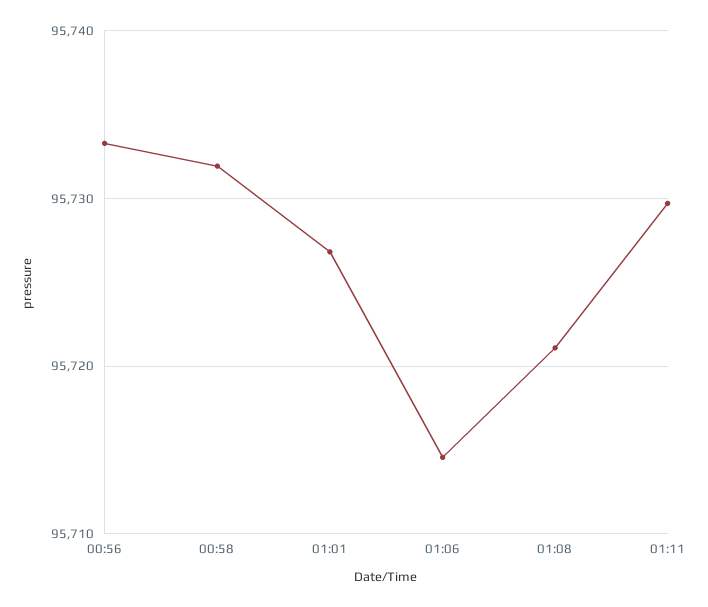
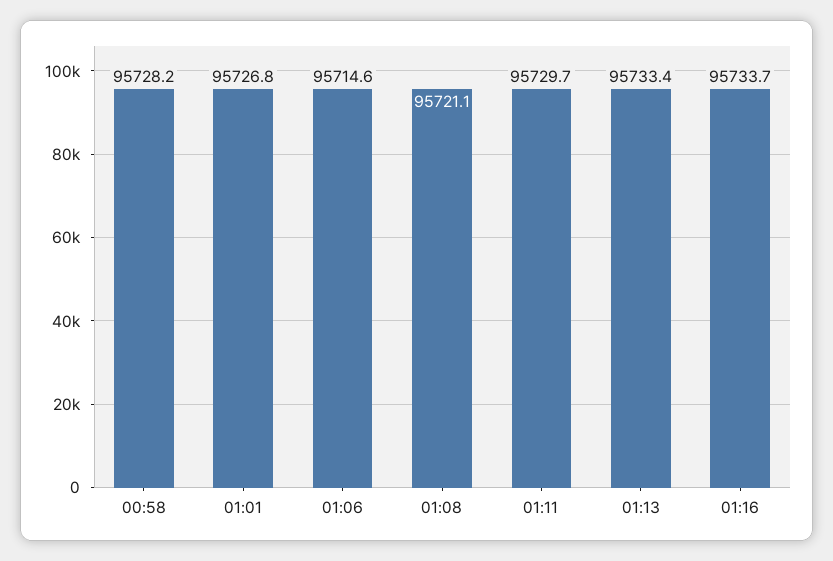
00:56: 95733 -> none
00:58: 95732 -> 95728.2
01:13: none -> 95733.4
01:16: none -> 95733.7

